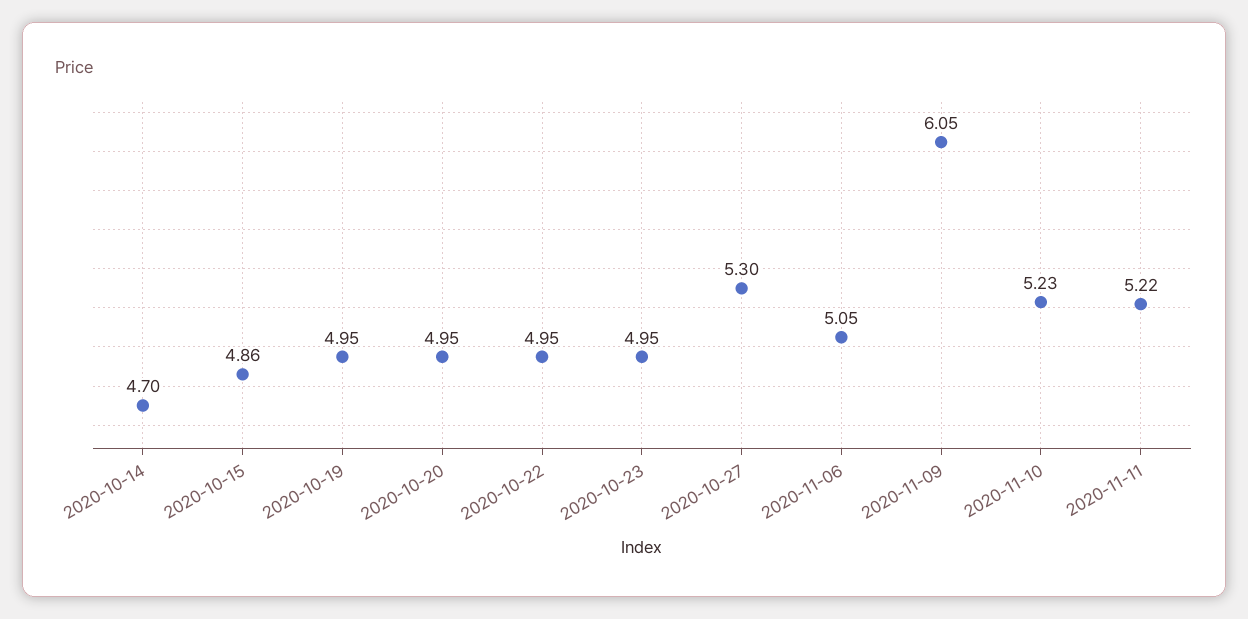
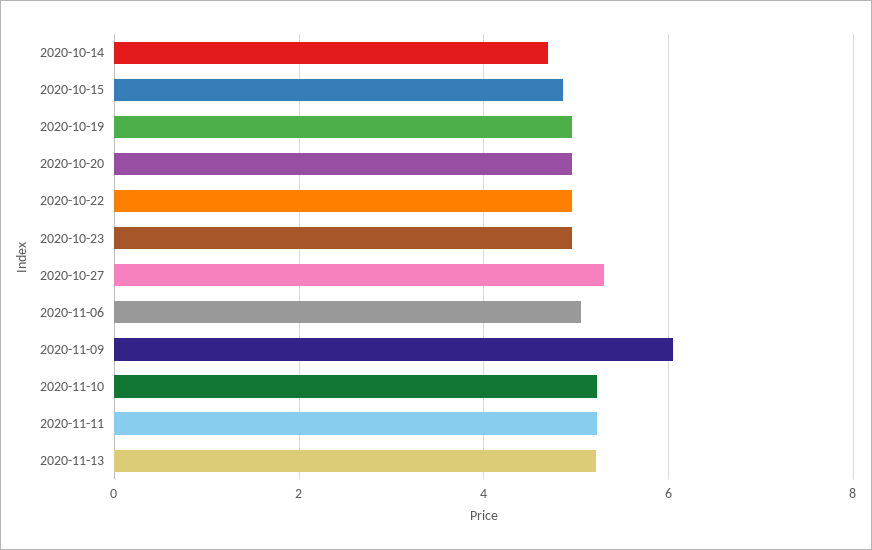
2020-11-13: none -> 5.2

